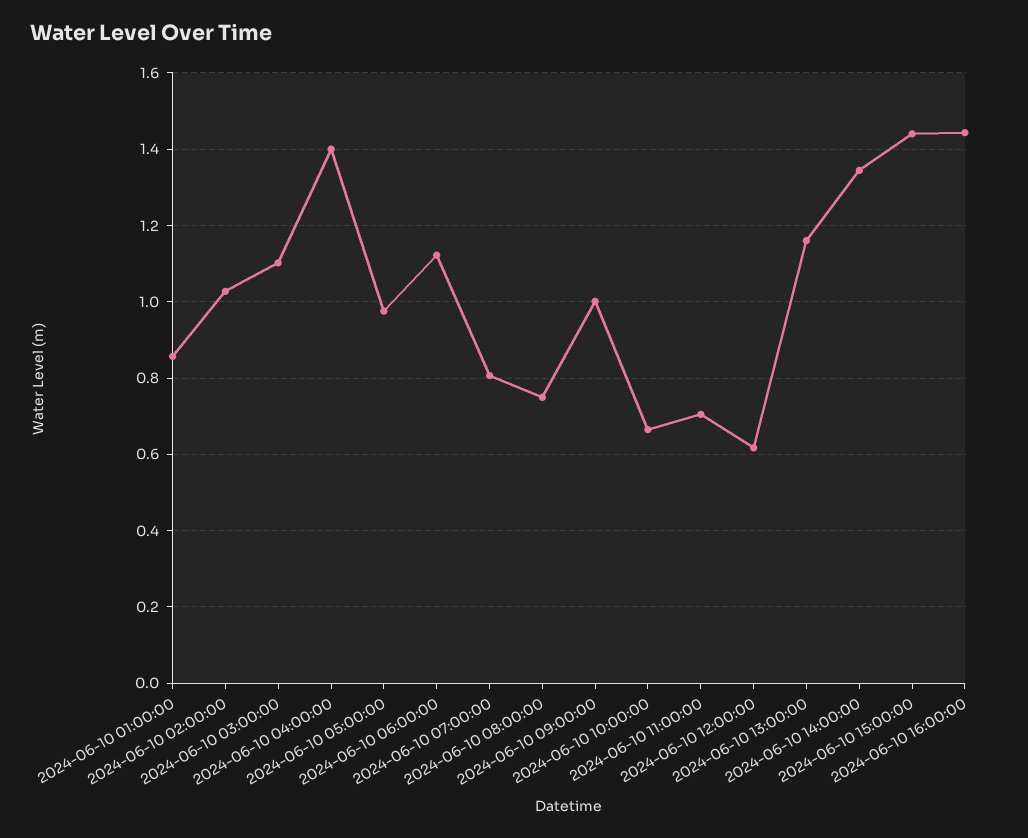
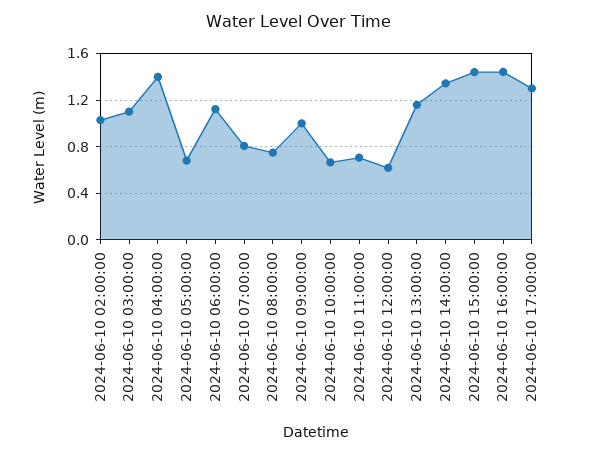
2024-06-10 01:00:00: 0.86 -> none
2024-06-10 05:00:00: 0.98 -> 0.7
2024-06-10 17:00:00: none -> 1.3

